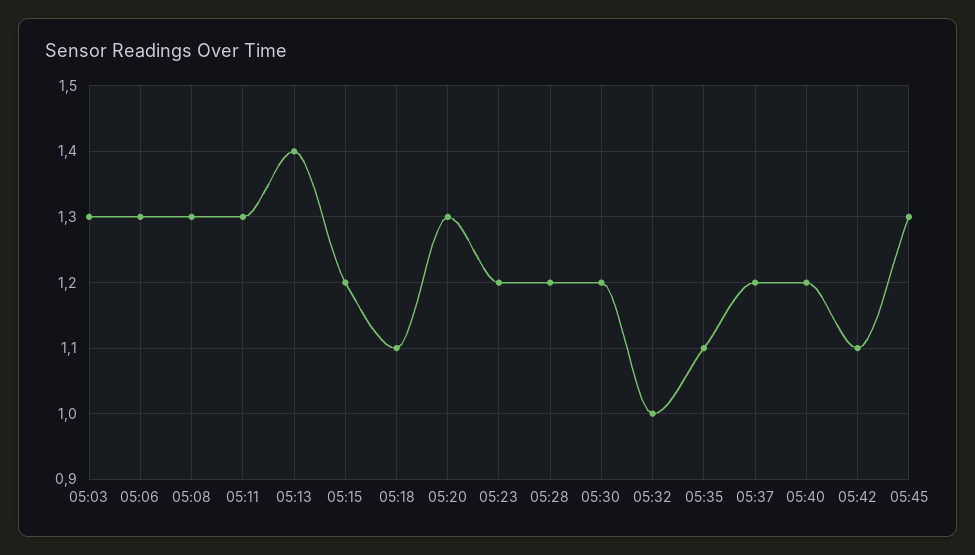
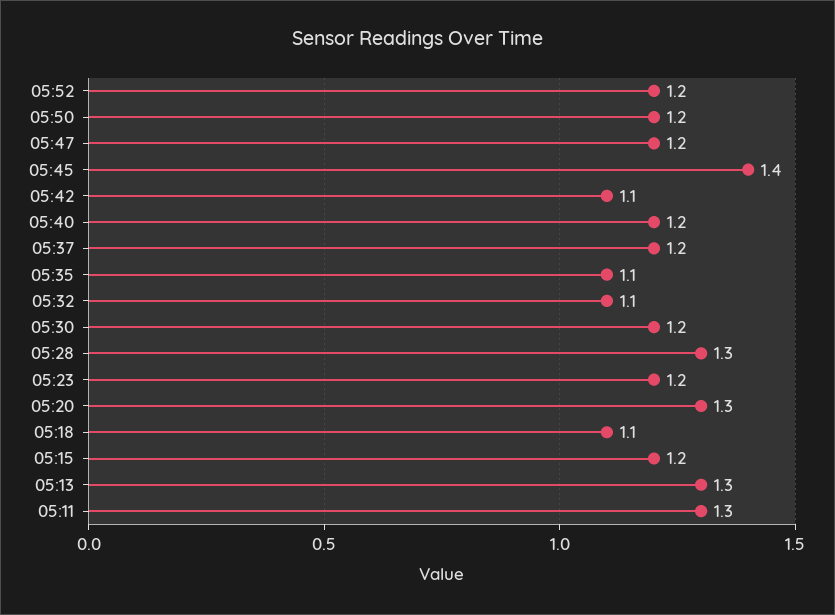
05:03: 1.3 -> none
05:06: 1.3 -> none
05:08: 1.3 -> none
05:13: 1.4 -> 1.3
05:28: 1.2 -> 1.3
05:32: 1 -> 1.1
05:45: 1.3 -> 1.4
05:52: none -> 1.2
05:50: none -> 1.2
05:47: none -> 1.2

